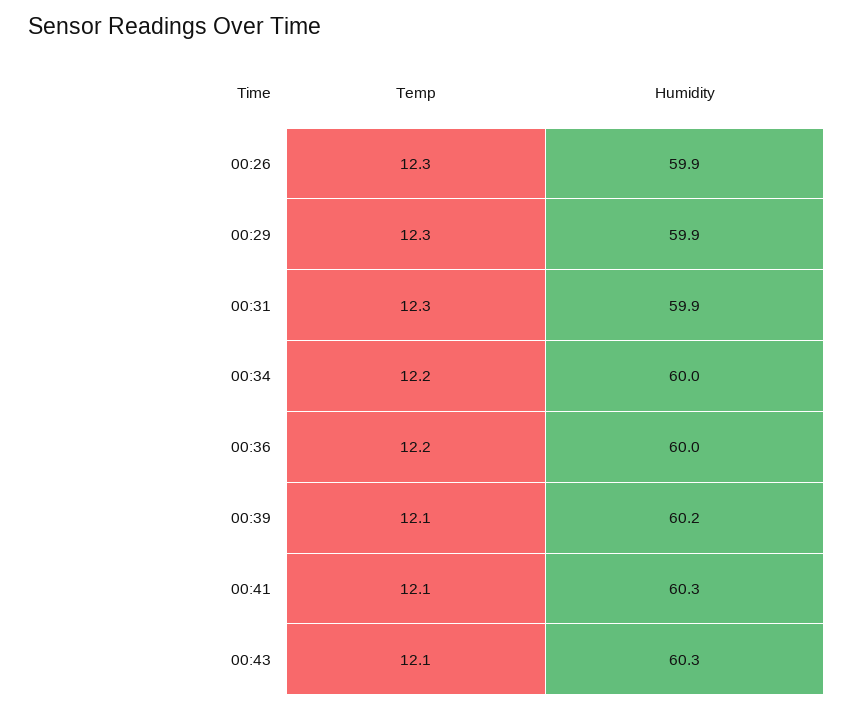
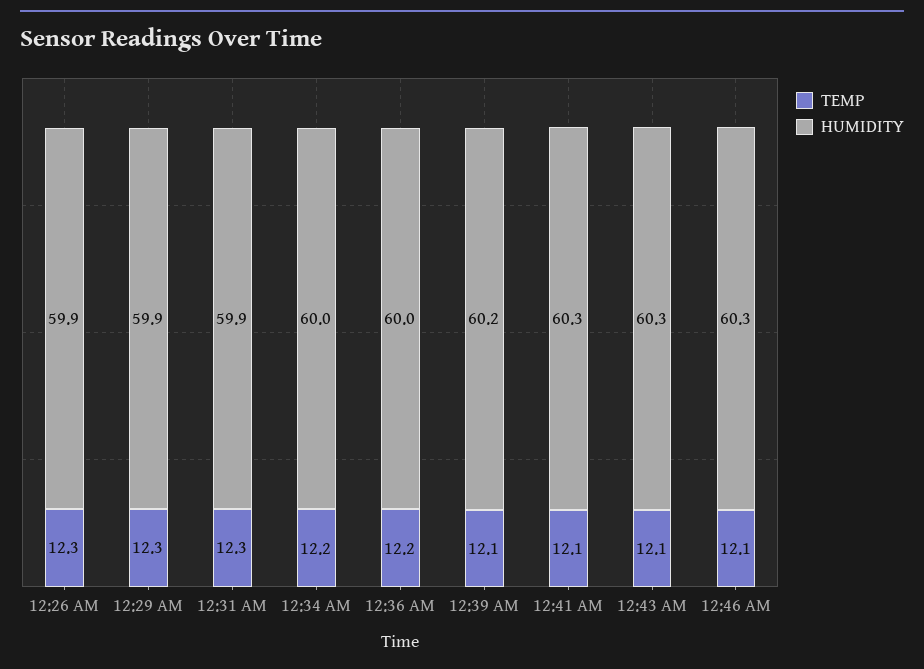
Temp, 12:46 AM: none -> 12.1
Humidity, 12:46 AM: none -> 60.3

